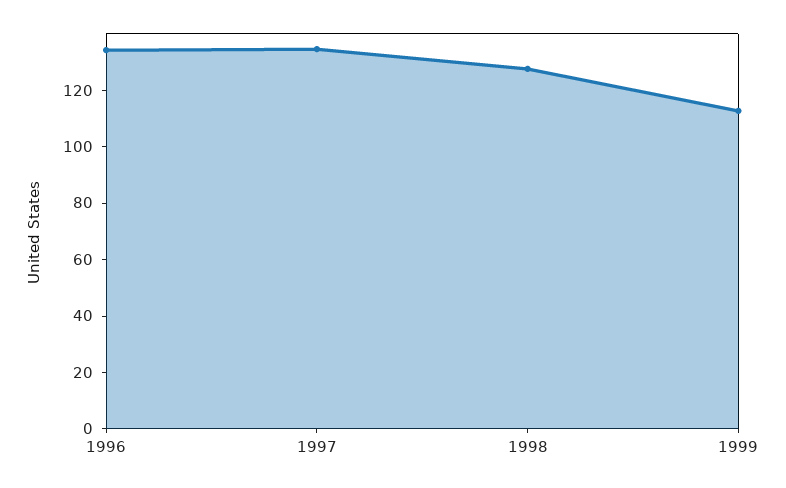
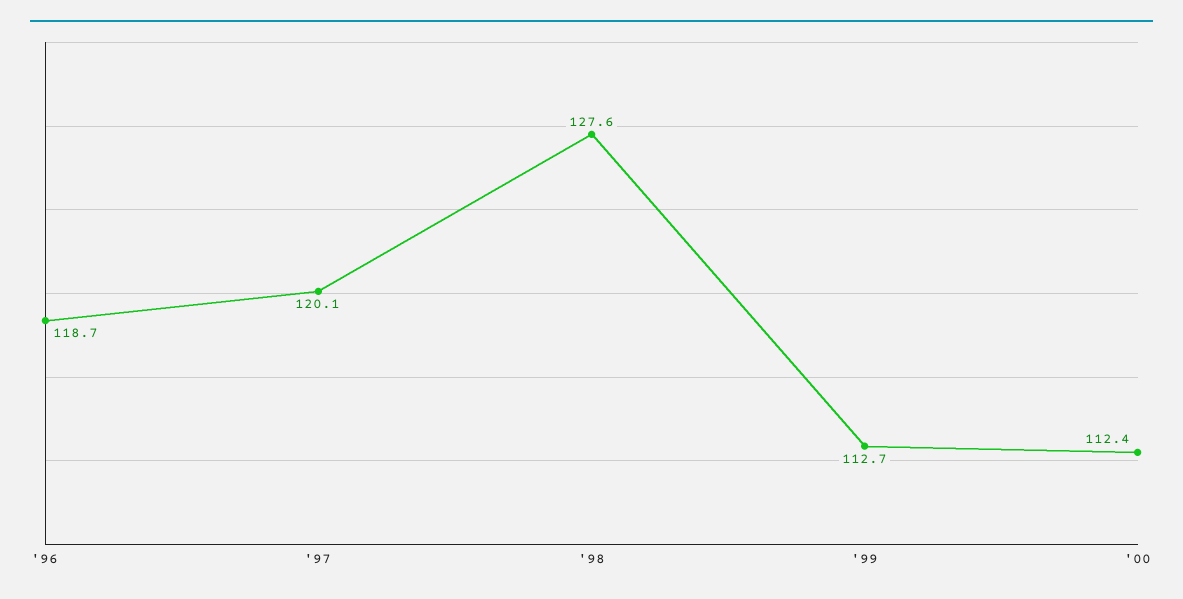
1996: 135 -> 118.7
1997: 135 -> 120.1
'00: none -> 112.4

